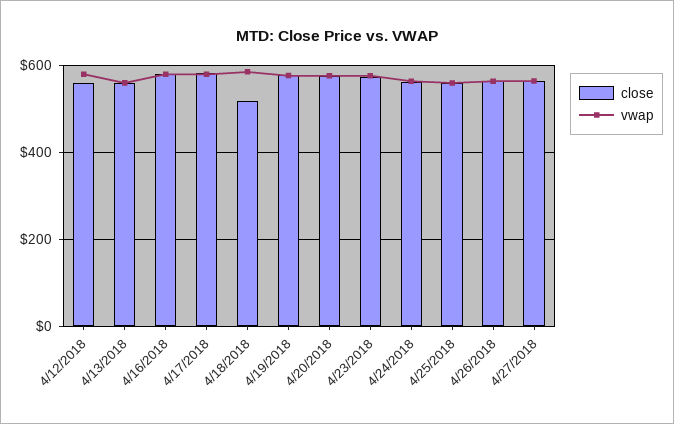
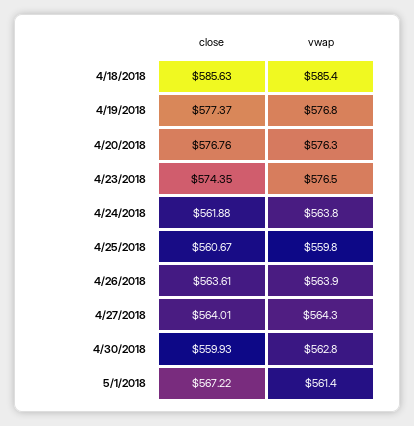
close, 4/12/2018: 560 -> none
vwap, 4/12/2018: 580 -> none
close, 4/13/2018: 560 -> none
vwap, 4/13/2018: 560 -> none
close, 4/16/2018: 580 -> none
vwap, 4/16/2018: 580 -> none
close, 4/17/2018: 580 -> none
vwap, 4/17/2018: 580 -> none
close, 4/18/2018: 520 -> 585.63
close, 4/30/2018: none -> 559.93
vwap, 4/30/2018: none -> 562.8
close, 5/1/2018: none -> 567.22
vwap, 5/1/2018: none -> 561.4

